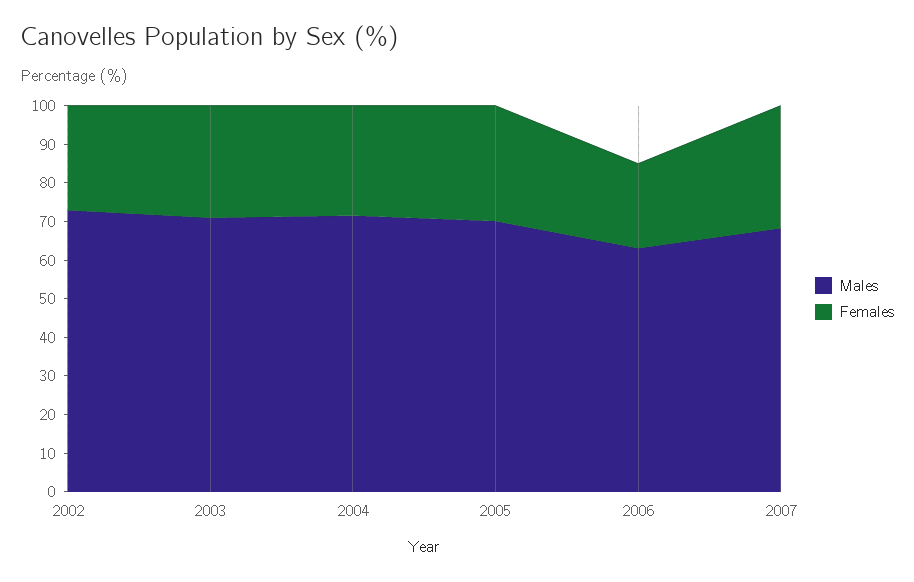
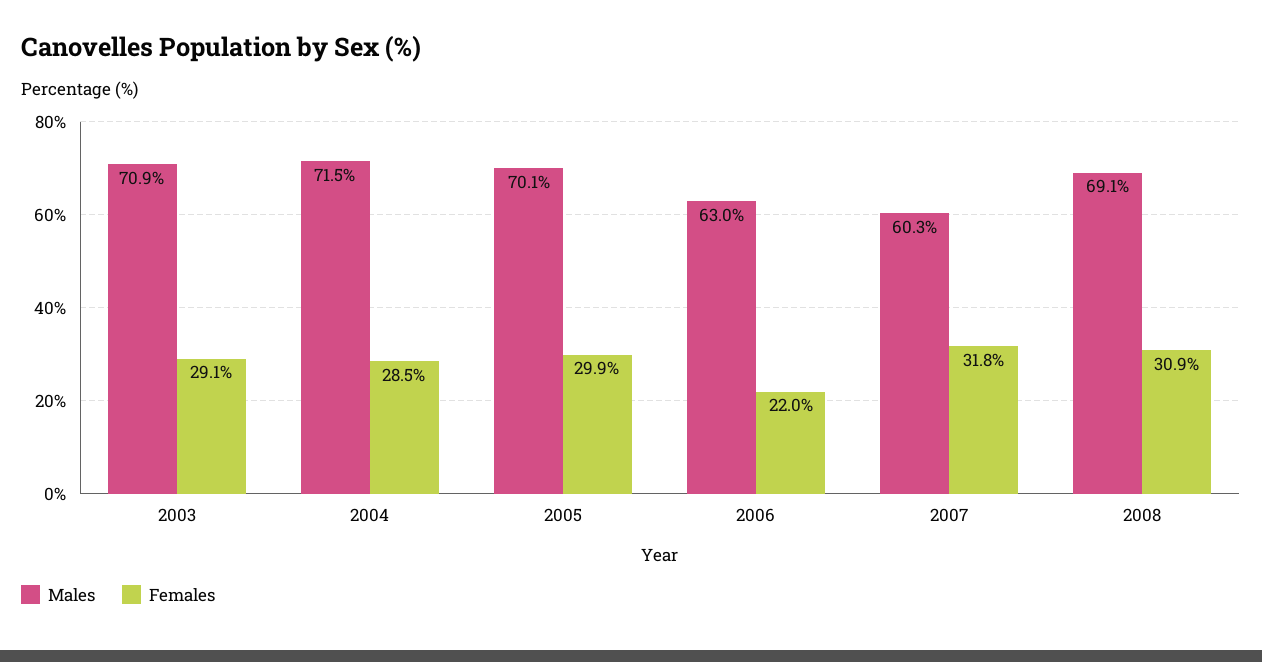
Males, 2002: 72.5 -> none
Females, 2002: 27.5 -> none
Males, 2007: 67.5 -> 60.3
Males, 2008: none -> 69.1
Females, 2008: none -> 30.9

